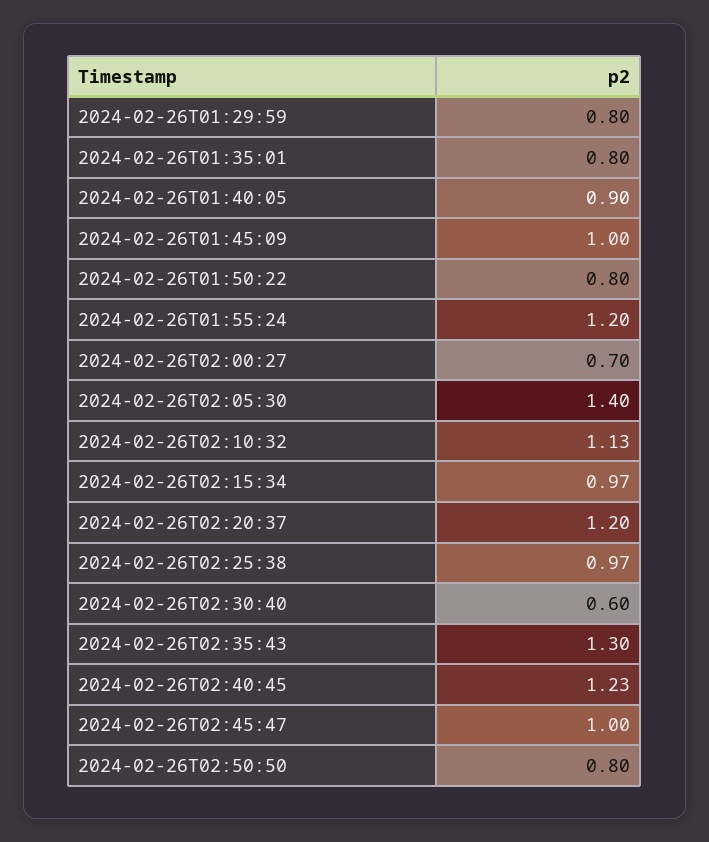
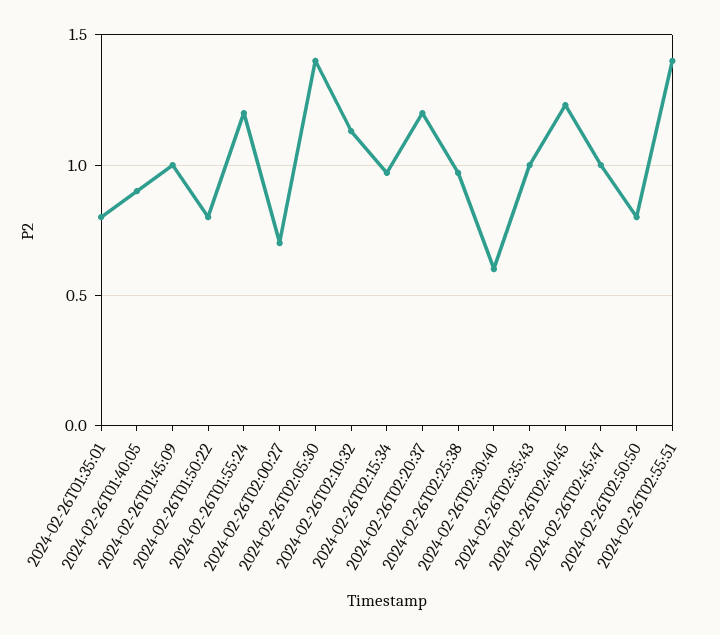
2024-02-26T01:29:59: 0.8 -> none
2024-02-26T02:35:43: 1.3 -> 1
2024-02-26T02:55:51: none -> 1.4

